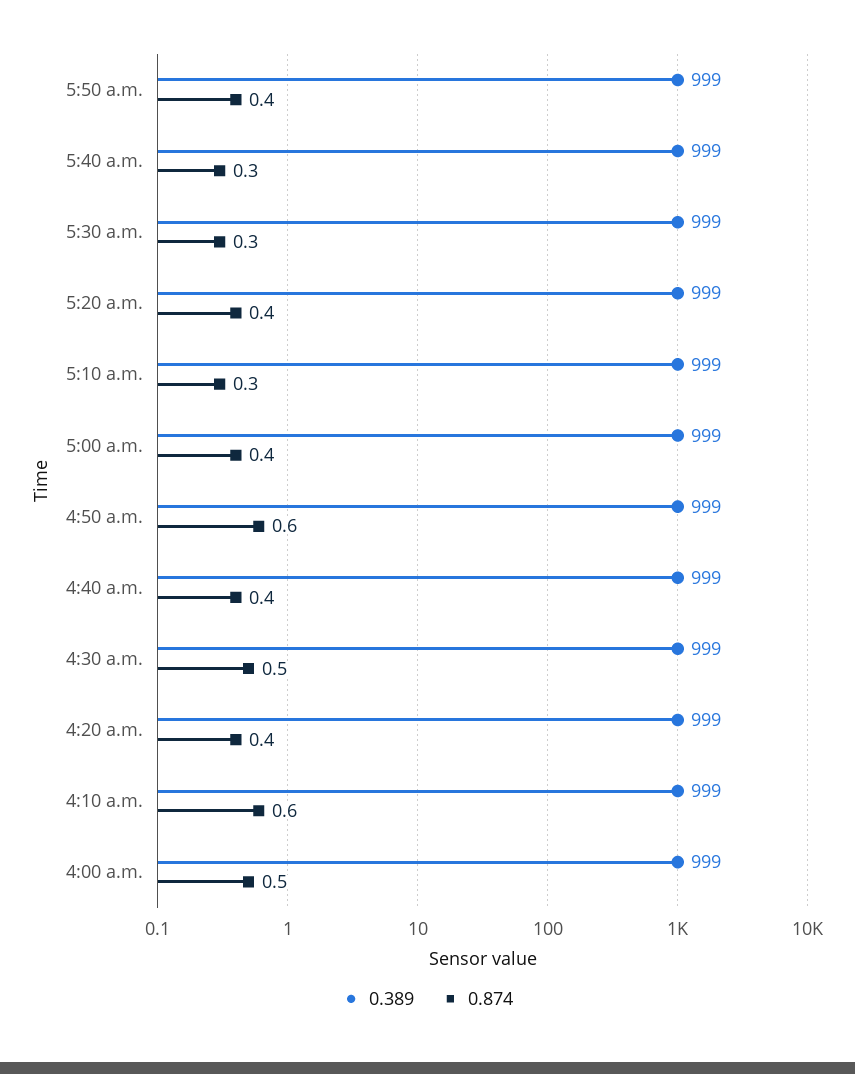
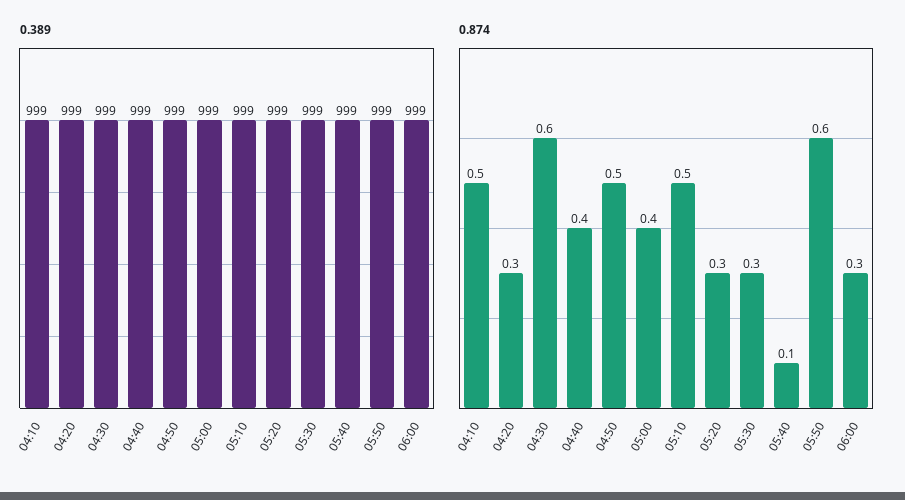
0.874, 5:50 a.m.: 0.4 -> 0.6
0.874, 5:40 a.m.: 0.3 -> 0.1
0.874, 5:20 a.m.: 0.4 -> 0.3
0.874, 5:10 a.m.: 0.3 -> 0.5
0.874, 4:50 a.m.: 0.6 -> 0.5
0.874, 4:30 a.m.: 0.5 -> 0.6
0.874, 4:20 a.m.: 0.4 -> 0.3
0.874, 4:10 a.m.: 0.6 -> 0.5
0.389, 4:00 a.m.: 999 -> none
0.874, 4:00 a.m.: 0.5 -> none
0.389, 06:00: none -> 999
0.874, 06:00: none -> 0.3

